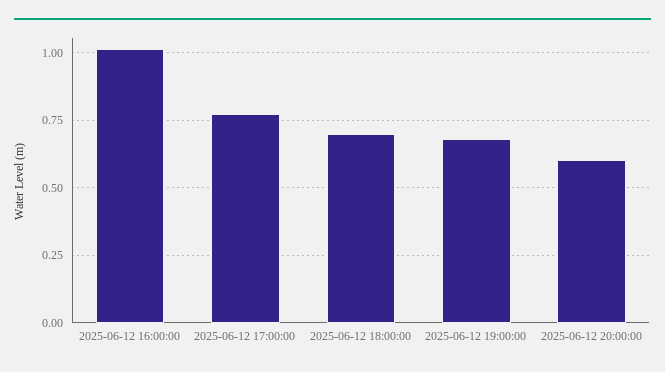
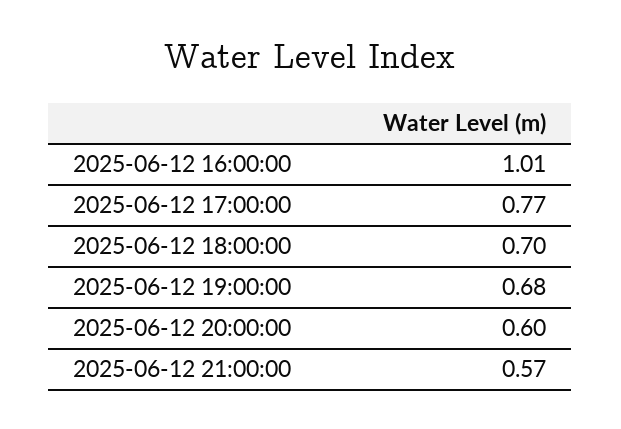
2025-06-12 21:00:00: none -> 0.57

